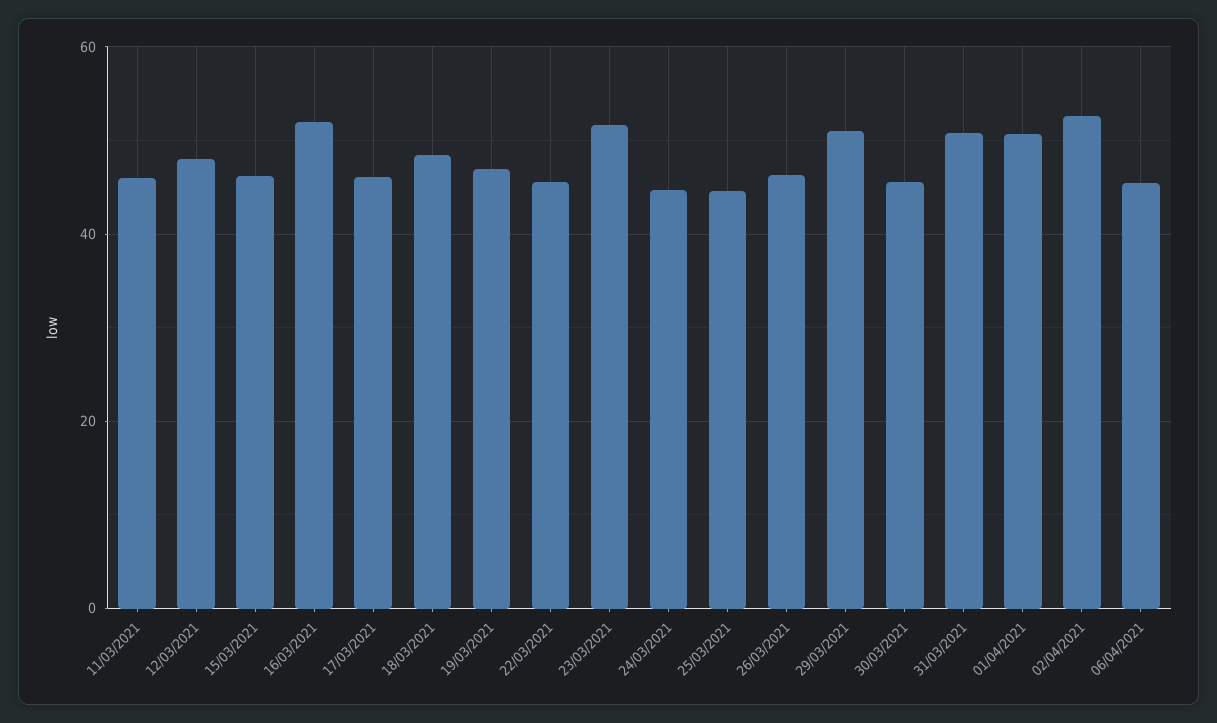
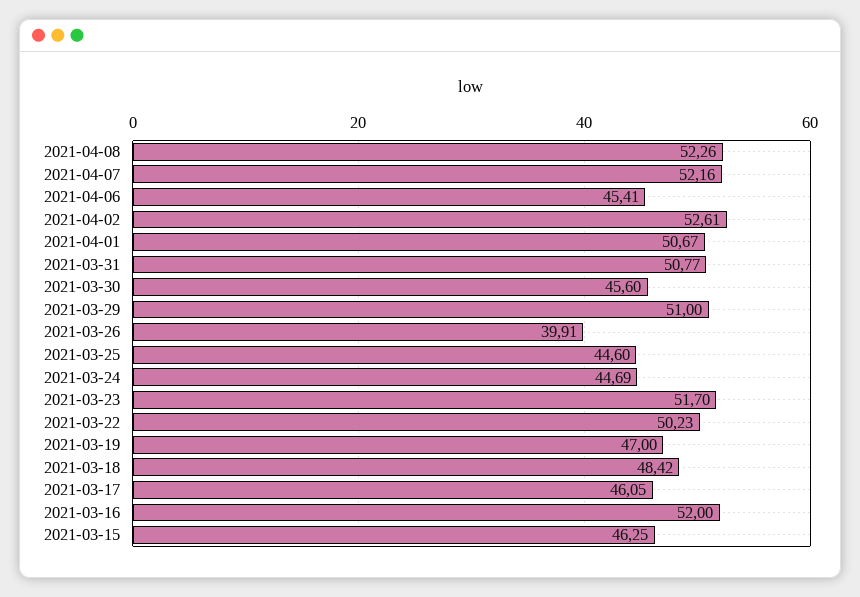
11/03/2021: 46 -> none
12/03/2021: 48 -> none
22/03/2021: 46 -> 50.23
26/03/2021: 46 -> 39.91
2021-04-08: none -> 52.26
2021-04-07: none -> 52.16

